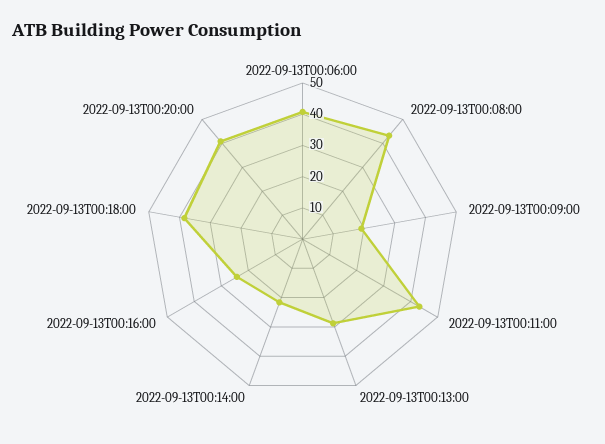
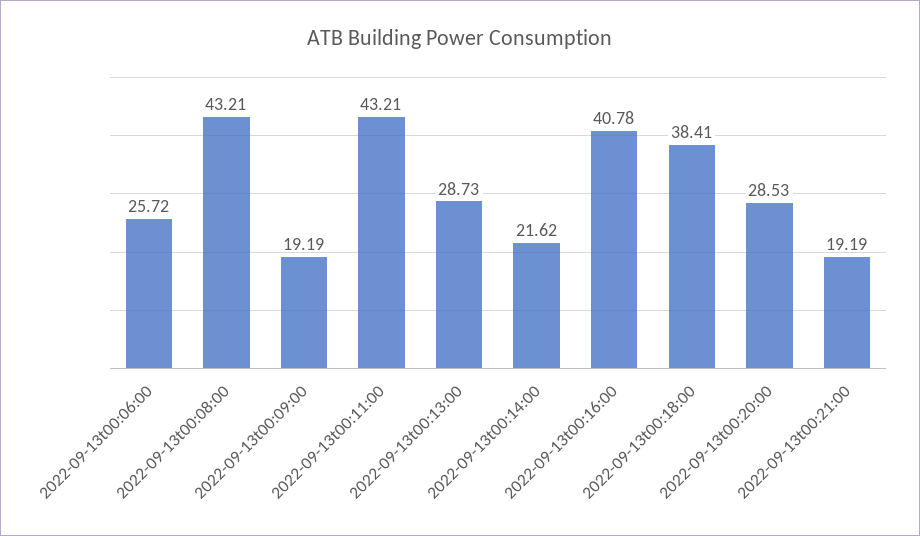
2022-09-13T00:06:00: 40 -> 25.72
2022-09-13T00:16:00: 25 -> 40.78
2022-09-13T00:20:00: 40 -> 28.53
2022-09-13t00:21:00: none -> 19.19

